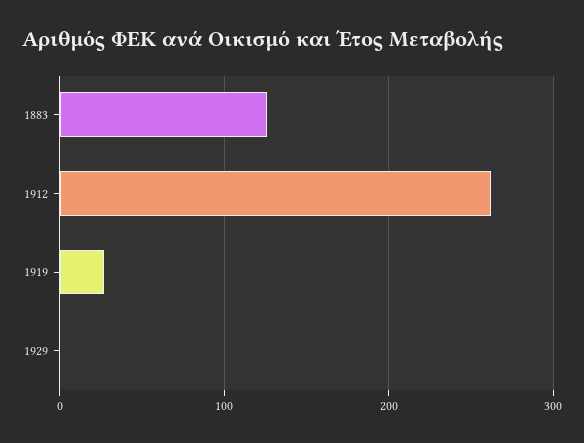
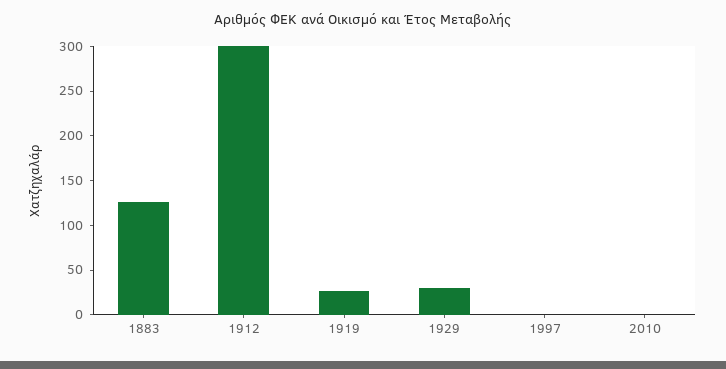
1912: 260 -> 300
1929: 0 -> 30
1997: none -> 0
2010: none -> 0

